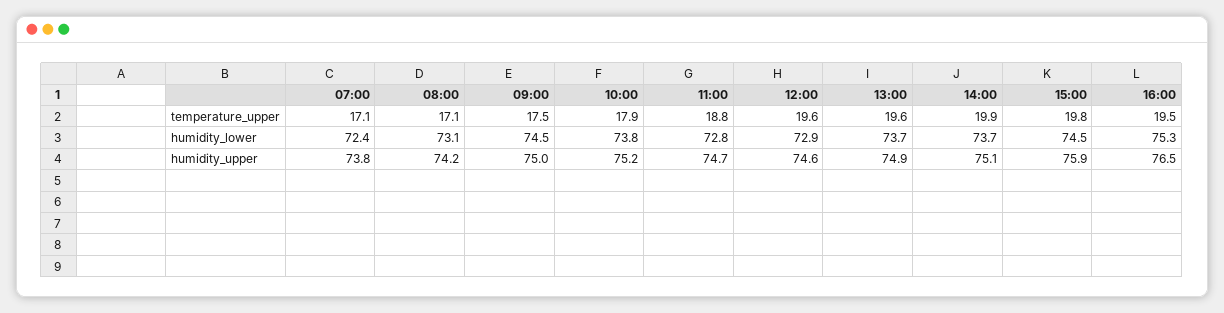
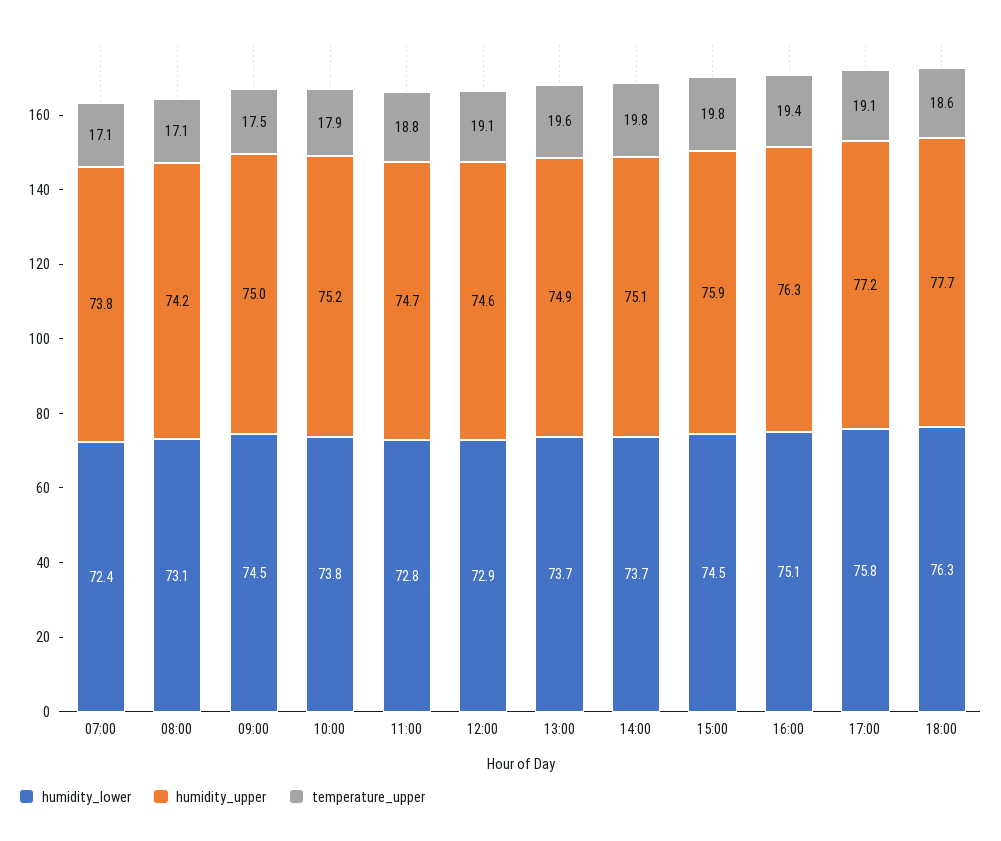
temperature_upper, 12:00: 19.6 -> 19.1
temperature_upper, 14:00: 19.9 -> 19.8
temperature_upper, 16:00: 19.5 -> 19.4
humidity_lower, 16:00: 75.3 -> 75.1
humidity_upper, 16:00: 76.5 -> 76.3
humidity_lower, 17:00: none -> 75.8
humidity_upper, 17:00: none -> 77.2
temperature_upper, 17:00: none -> 19.1
humidity_lower, 18:00: none -> 76.3
humidity_upper, 18:00: none -> 77.7
temperature_upper, 18:00: none -> 18.6

